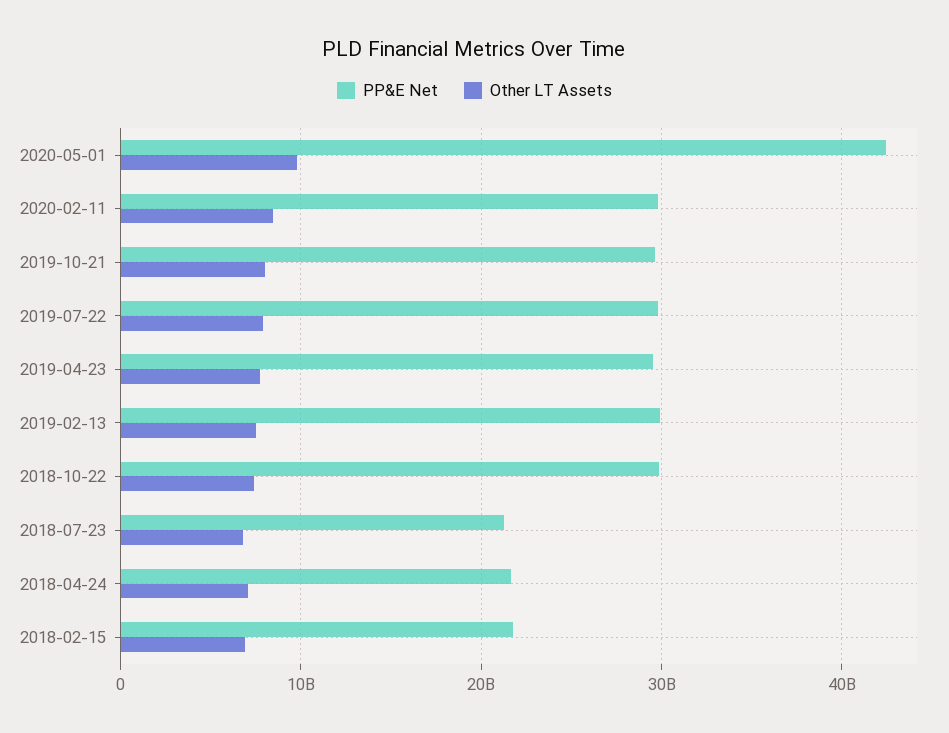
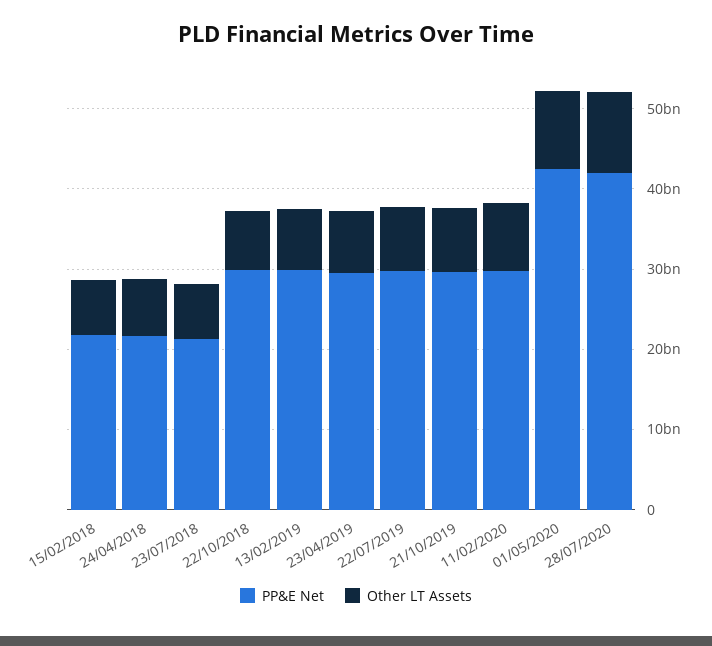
PP&E Net, 28/07/2020: none -> 42000000000
Other LT Assets, 28/07/2020: none -> 10000000000

